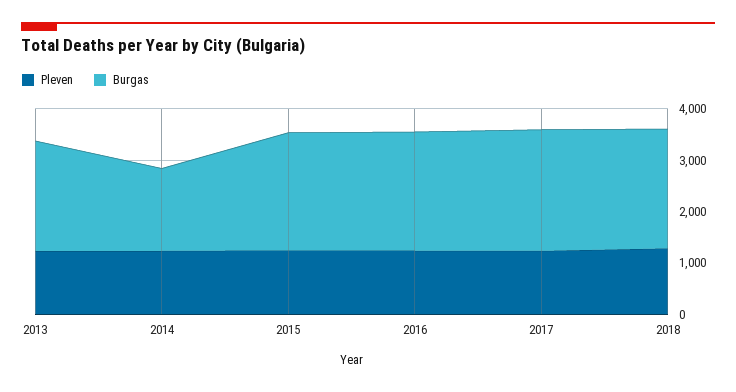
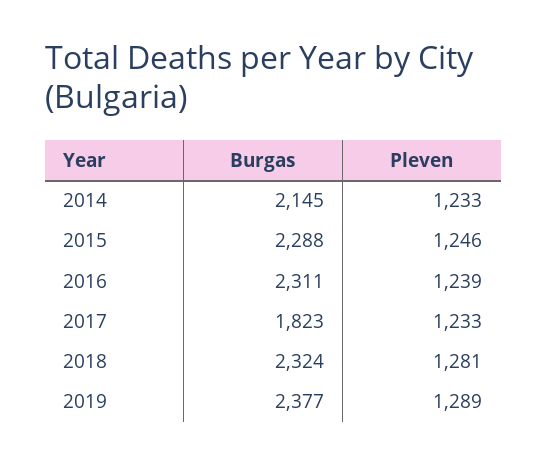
Pleven, 2013: 1200 -> none
Burgas, 2013: 2200 -> none
Burgas, 2014: 1600 -> 2145
Burgas, 2017: 2400 -> 1823
Burgas, 2019: none -> 2377
Pleven, 2019: none -> 1289

